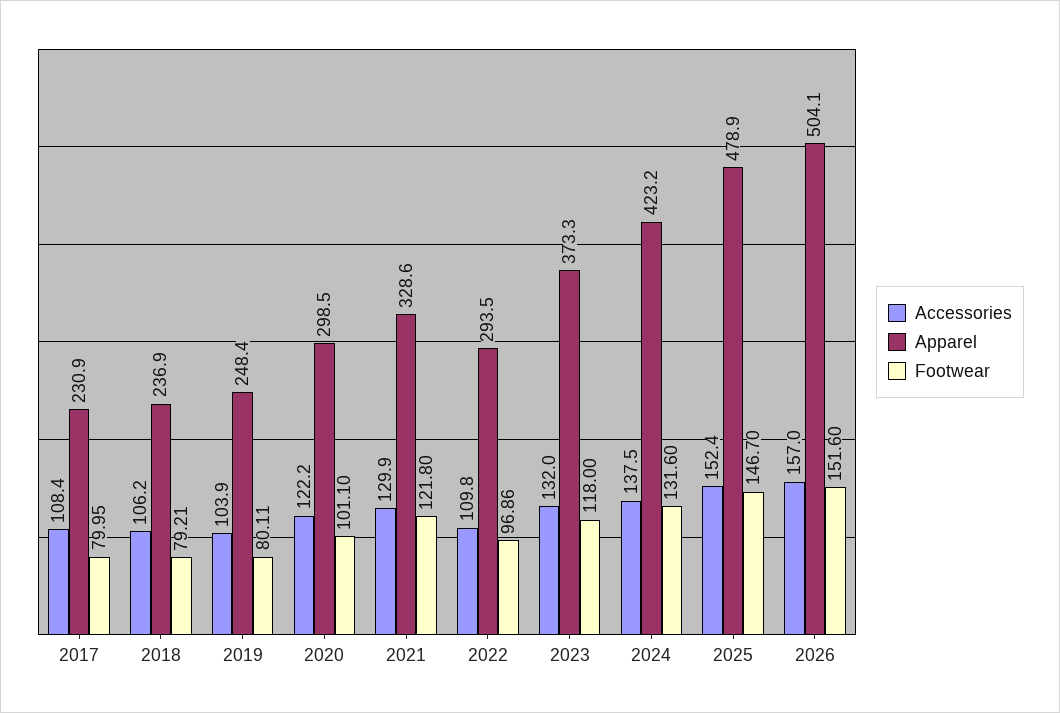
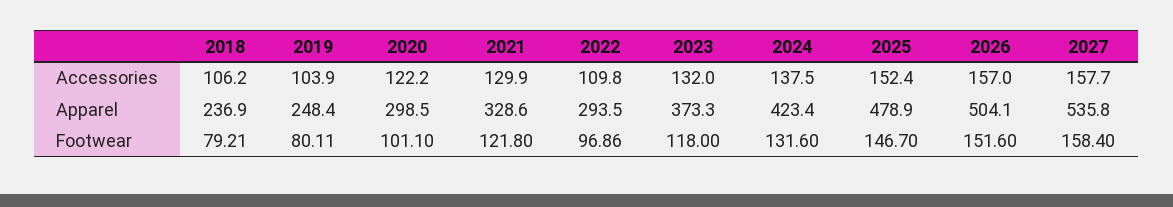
Accessories, 2017: 108.4 -> none
Apparel, 2017: 230.9 -> none
Footwear, 2017: 79.95 -> none
Apparel, 2024: 423.2 -> 423.4
Accessories, 2027: none -> 157.7
Apparel, 2027: none -> 535.8
Footwear, 2027: none -> 158.4

